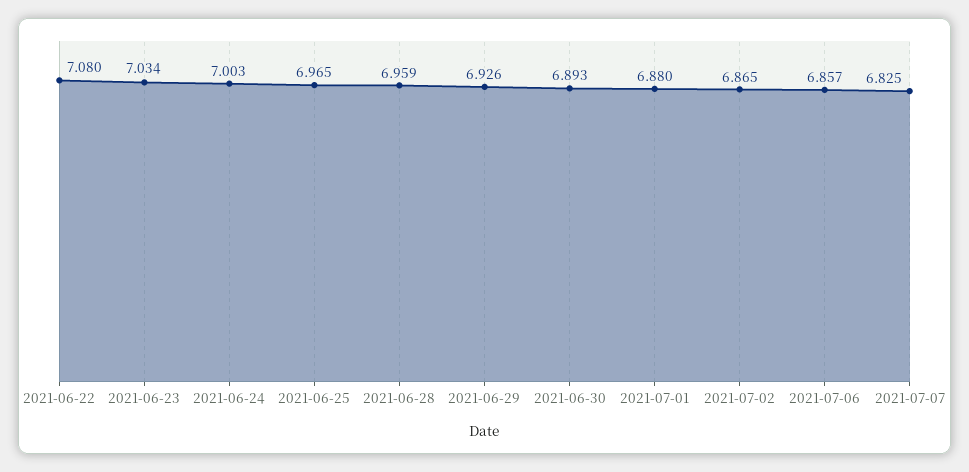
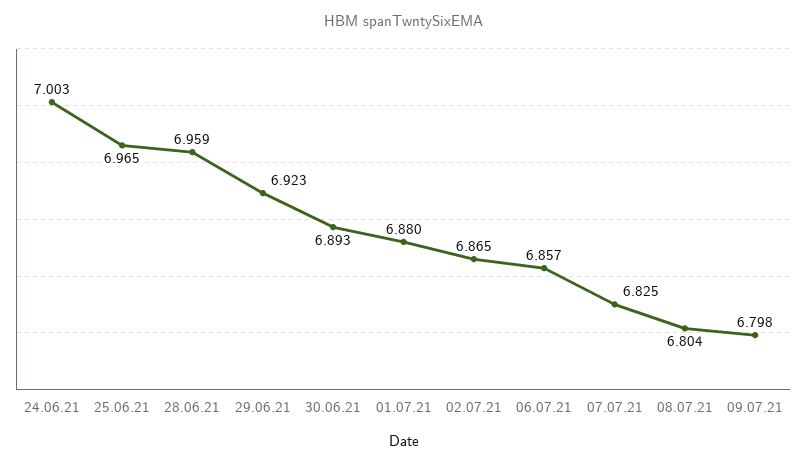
2021-06-22: 7.08 -> none
2021-06-23: 7.034 -> none
2021-06-29: 6.926 -> 6.923
08.07.21: none -> 6.804
09.07.21: none -> 6.798

